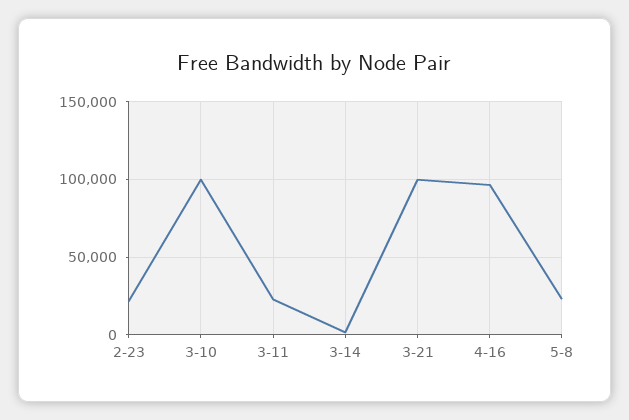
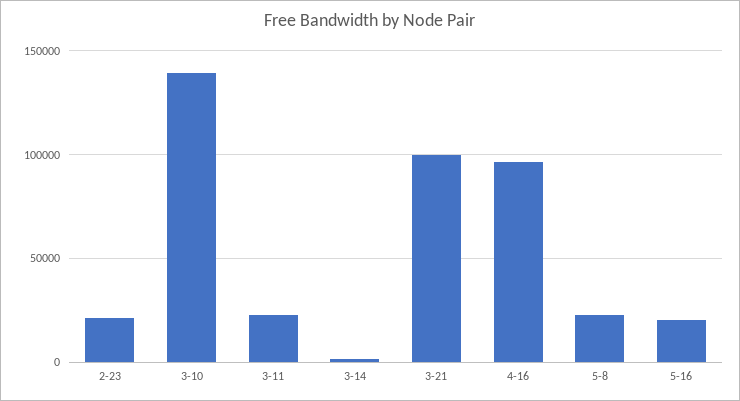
3-10: 100000 -> 140000
5-16: none -> 20000

